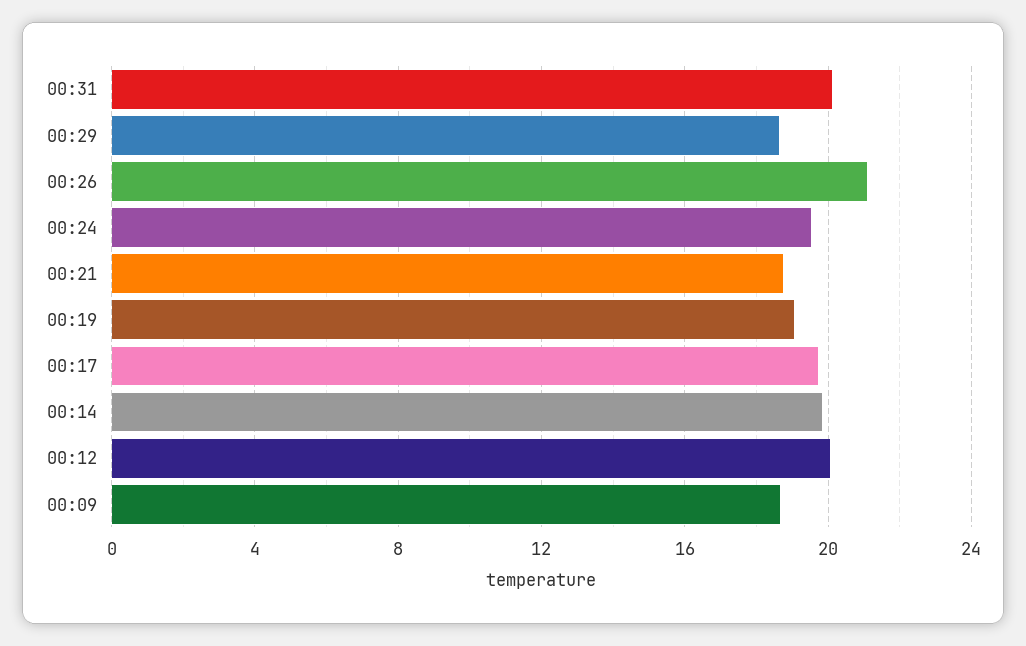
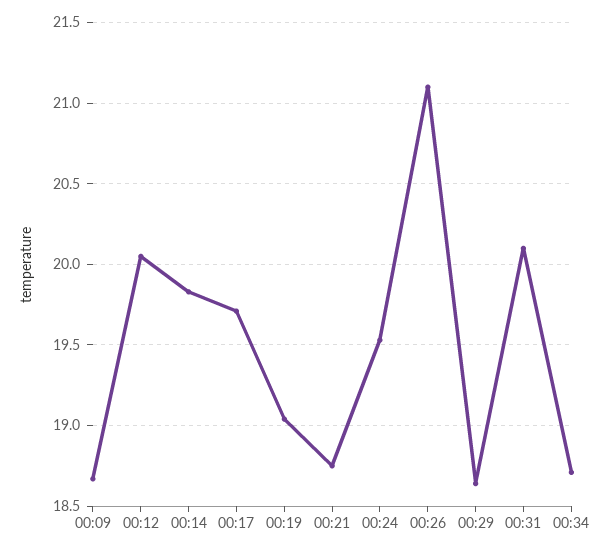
00:34: none -> 18.7

